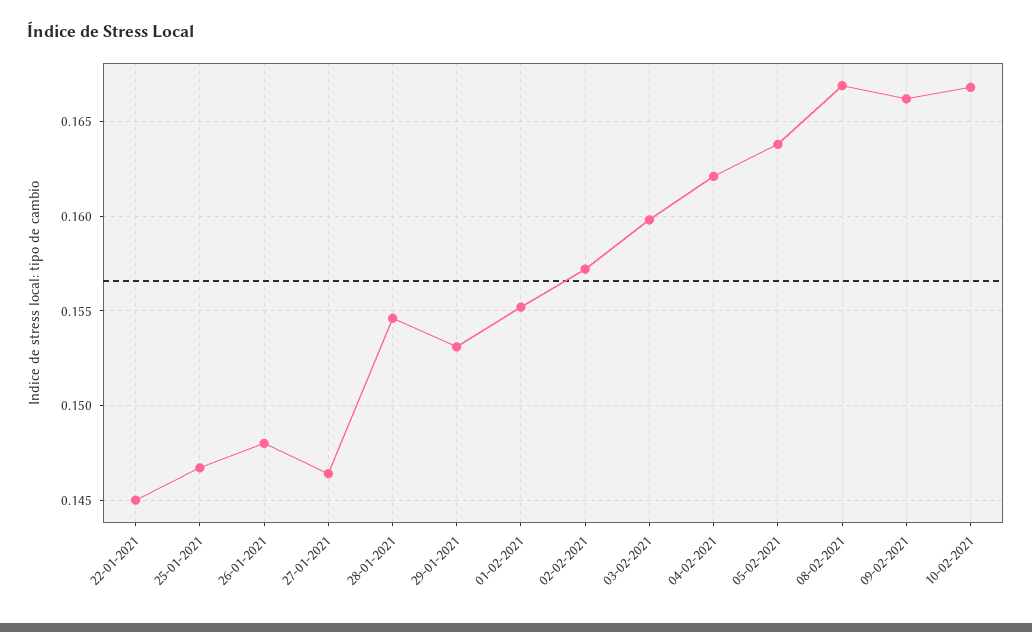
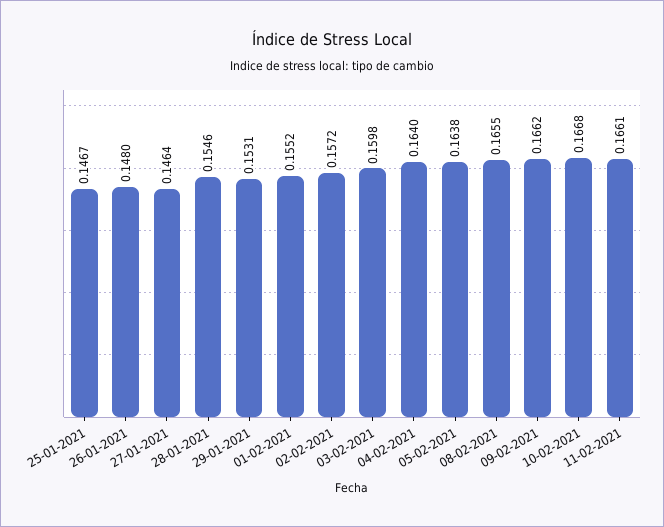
22-01-2021: 0.145 -> none
04-02-2021: 0.162 -> 0.164
08-02-2021: 0.167 -> 0.1655
11-02-2021: none -> 0.1661

